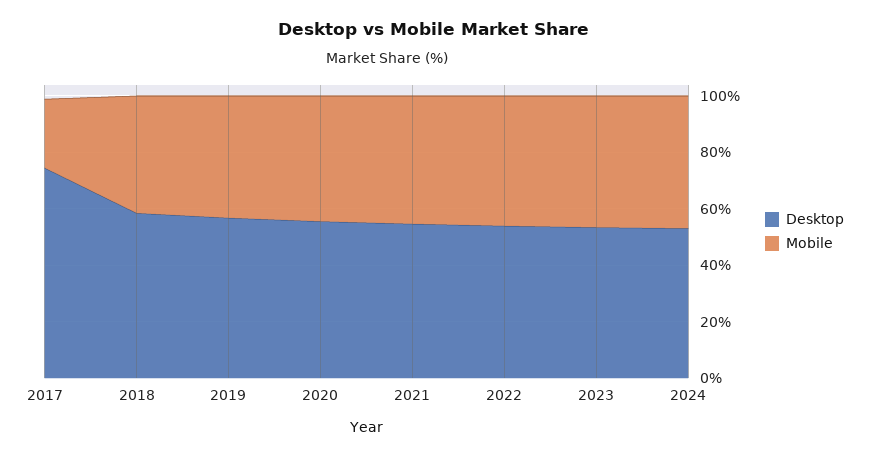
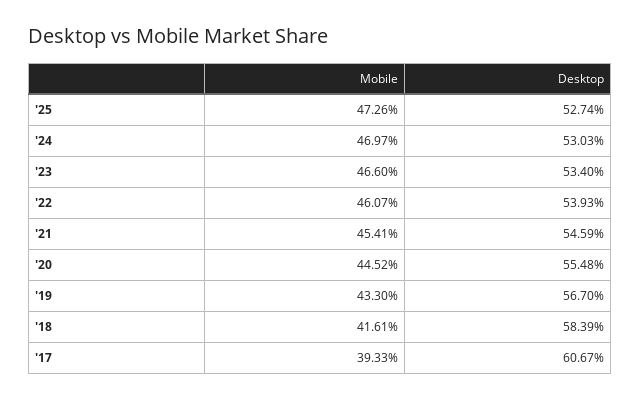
Desktop, 2017: 75 -> 60.67
Mobile, 2017: 25 -> 39.33
Mobile, '25: none -> 47.26
Desktop, '25: none -> 52.74

